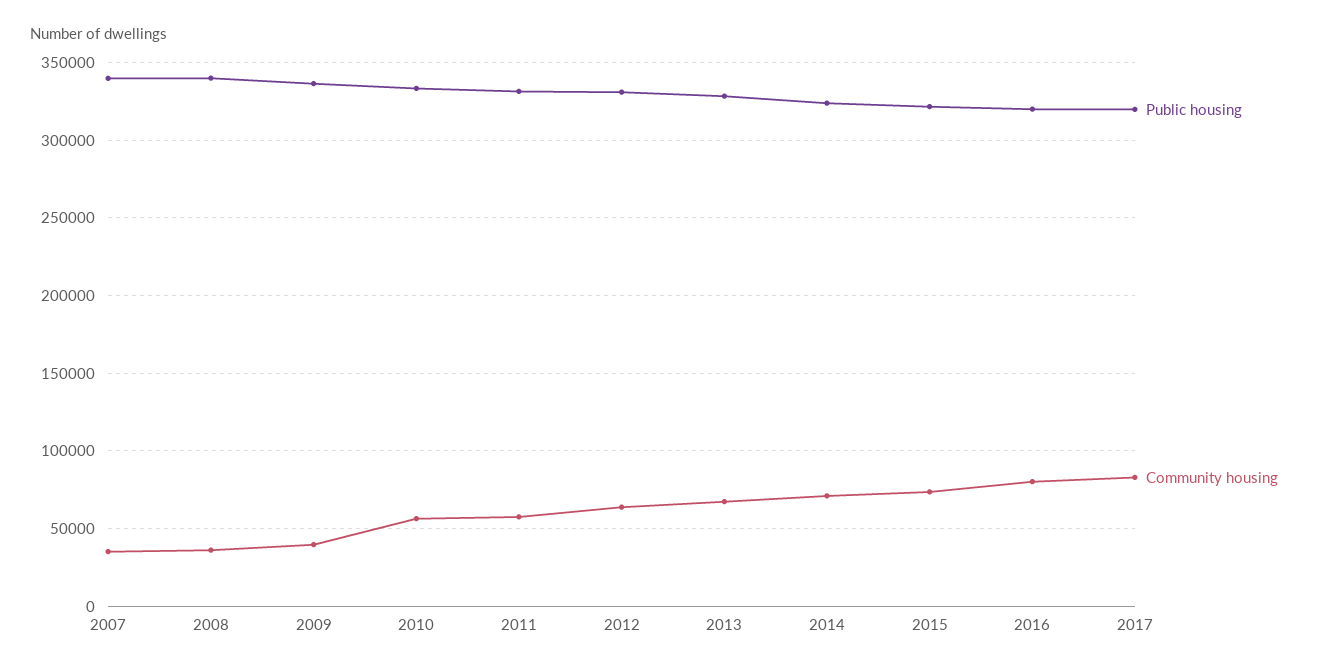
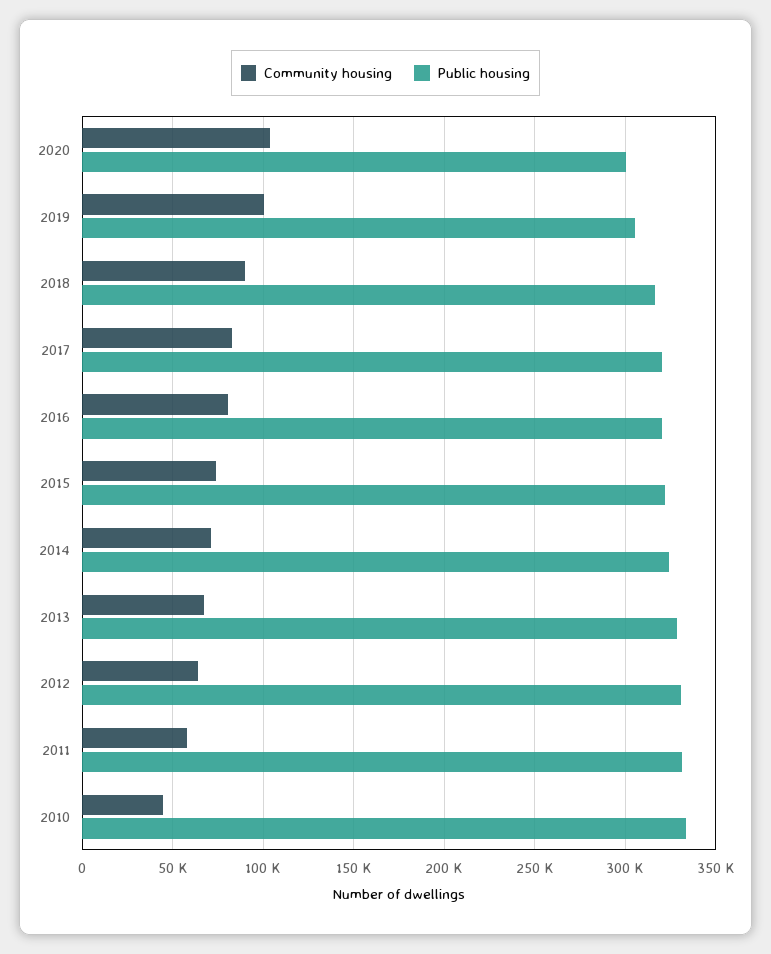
Public housing, 2007: 340000 -> none
Community housing, 2007: 35000 -> none
Public housing, 2008: 340000 -> none
Community housing, 2008: 35000 -> none
Public housing, 2009: 335000 -> none
Community housing, 2009: 40000 -> none
Community housing, 2010: 55000 -> 45000
Community housing, 2020: none -> 105000
Public housing, 2020: none -> 300000
Community housing, 2019: none -> 100000
Public housing, 2019: none -> 305000
Community housing, 2018: none -> 90000
Public housing, 2018: none -> 315000

